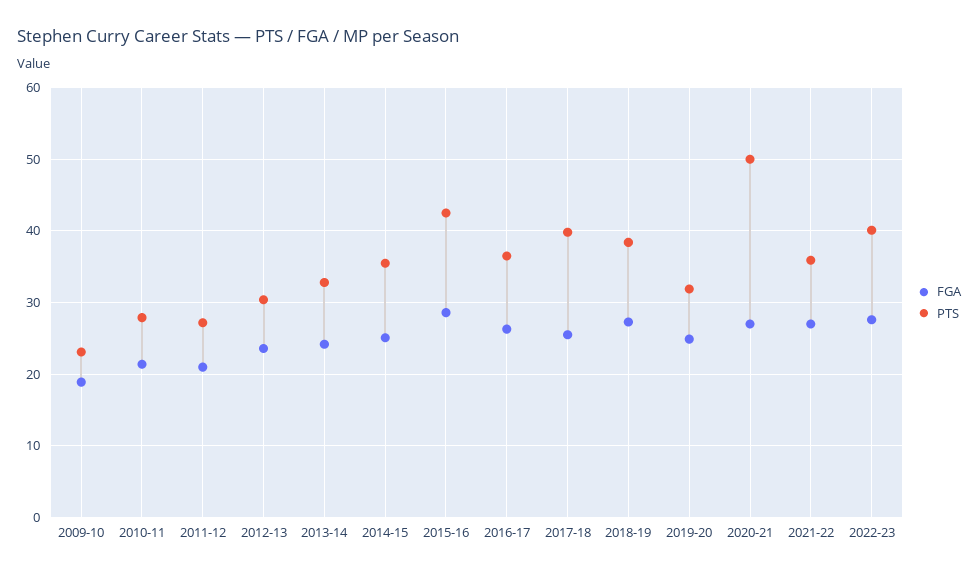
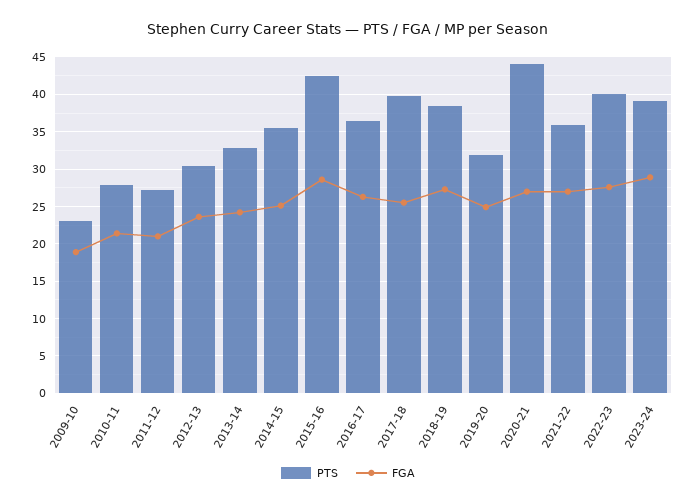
PTS, 2020-21: 50 -> 44
PTS, 2023-24: none -> 39
FGA, 2023-24: none -> 29

